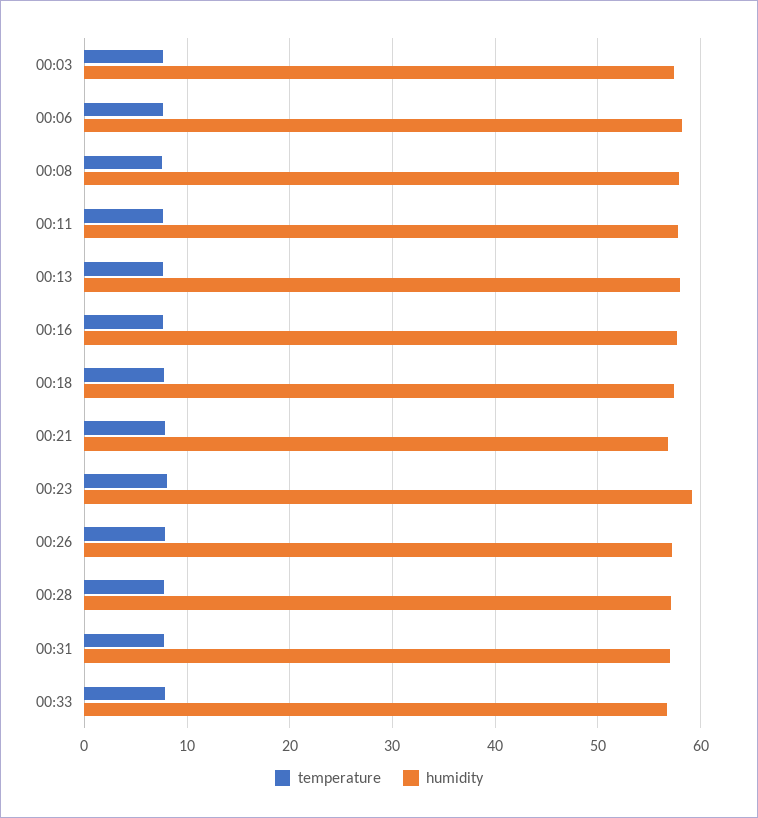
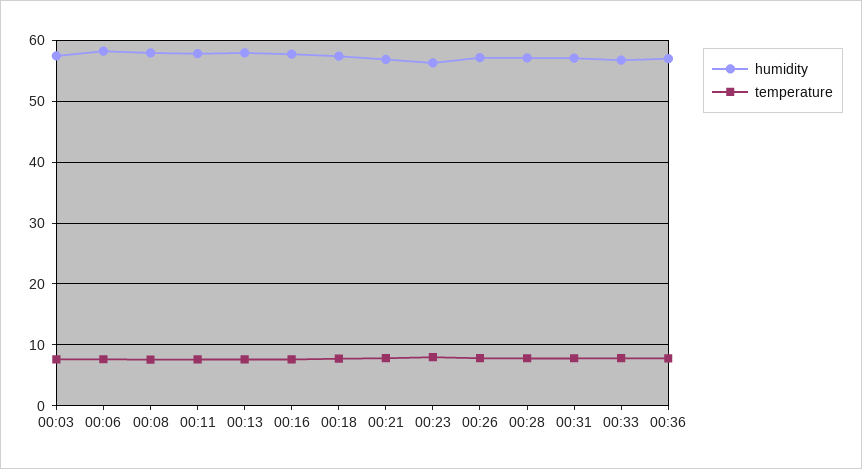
humidity, 00:23: 59 -> 56
humidity, 00:36: none -> 57
temperature, 00:36: none -> 8

